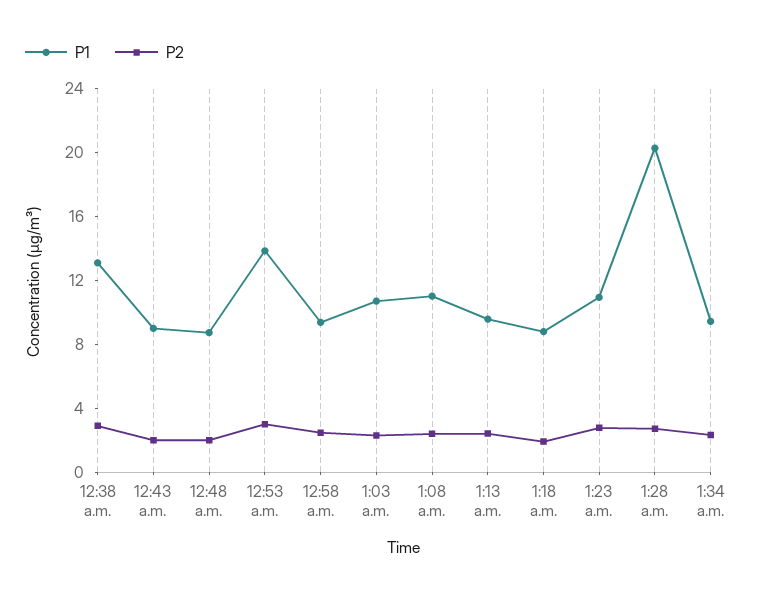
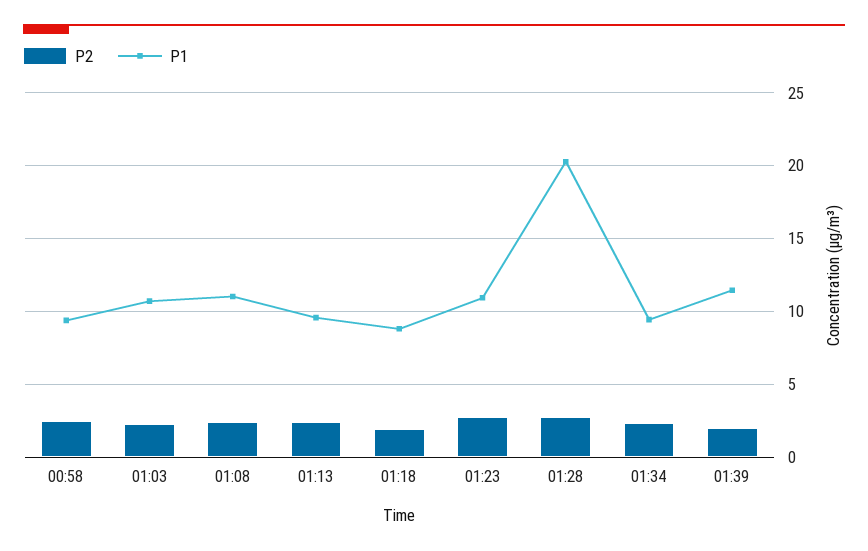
P1, 12:38 a.m.: 13 -> none
P2, 12:38 a.m.: 3 -> none
P1, 12:43 a.m.: 9 -> none
P2, 12:43 a.m.: 2 -> none
P1, 12:48 a.m.: 9 -> none
P2, 12:48 a.m.: 2 -> none
P1, 12:53 a.m.: 14 -> none
P2, 12:53 a.m.: 3 -> none
P2, 01:39: none -> 2
P1, 01:39: none -> 11.5

